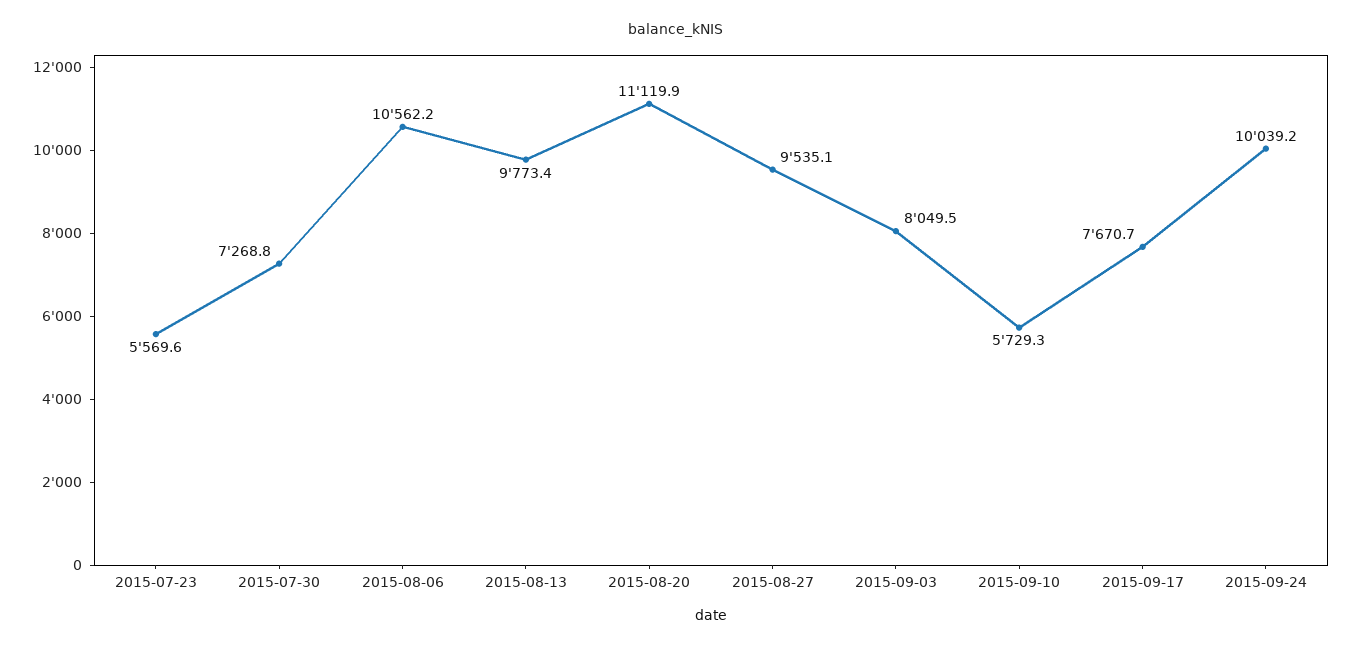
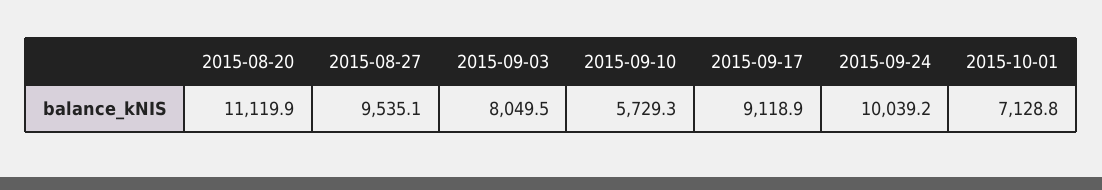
2015-07-23: 5569.6 -> none
2015-07-30: 7268.8 -> none
2015-08-06: 10562.2 -> none
2015-08-13: 9773.4 -> none
2015-09-17: 7670.7 -> 9118.9
2015-10-01: none -> 7128.8

